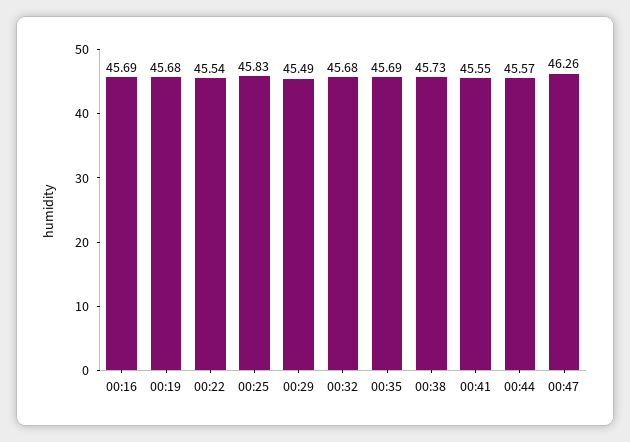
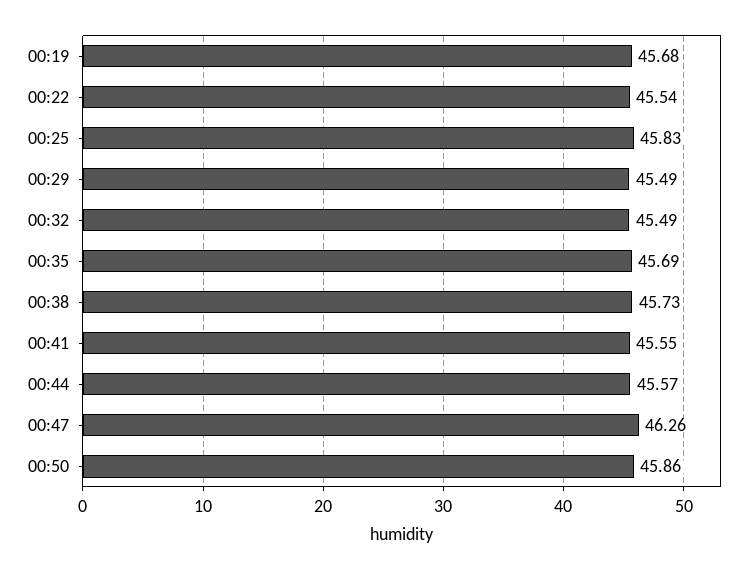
00:16: 45.69 -> none
00:32: 45.68 -> 45.49
00:50: none -> 45.86

